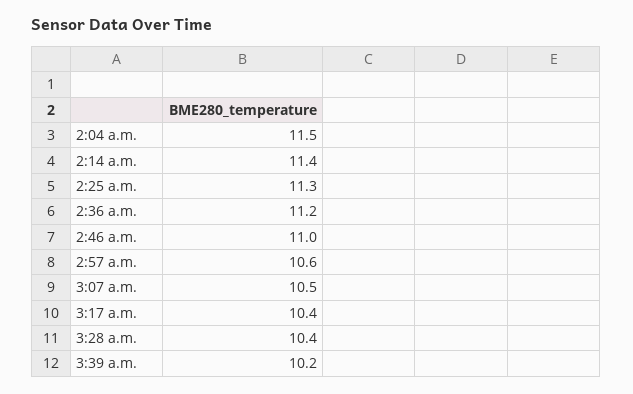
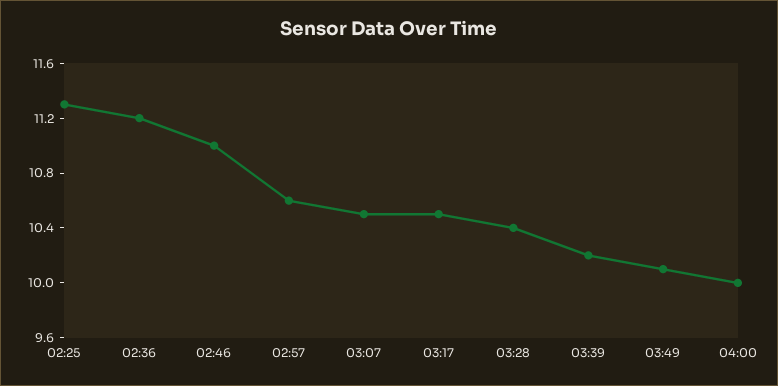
2:04 a.m.: 11.5 -> none
2:14 a.m.: 11.4 -> none
3:17 a.m.: 10.4 -> 10.5
03:49: none -> 10.1
04:00: none -> 10

